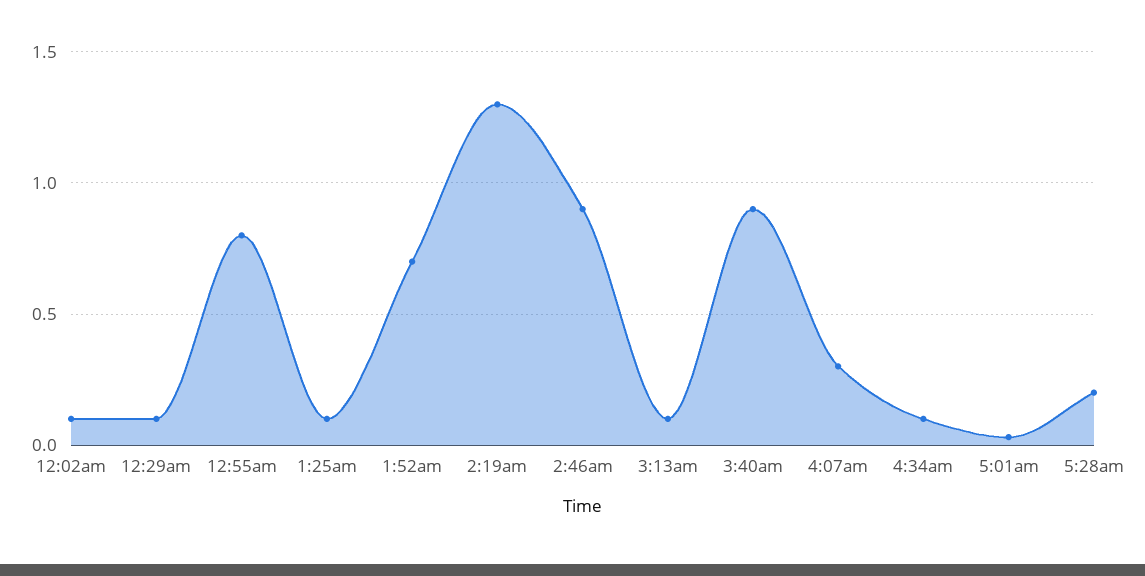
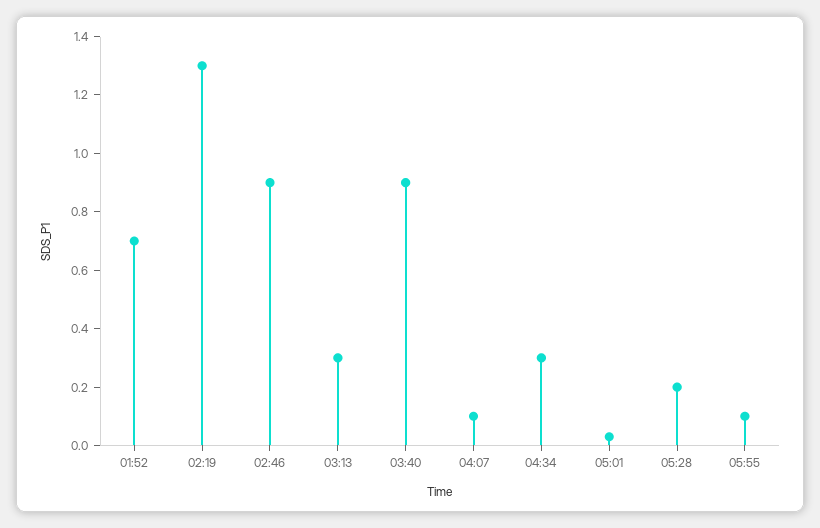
12:02am: 0.1 -> none
12:29am: 0.1 -> none
12:55am: 0.8 -> none
1:25am: 0.1 -> none
3:13am: 0.1 -> 0.3
4:07am: 0.3 -> 0.1
4:34am: 0.1 -> 0.3
05:55: none -> 0.1

